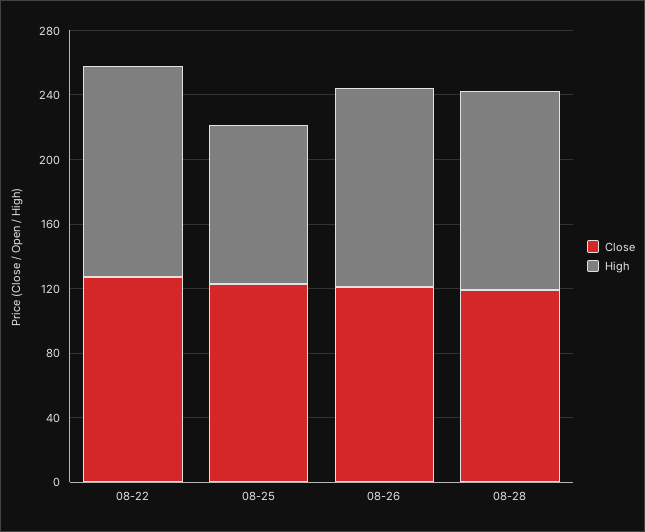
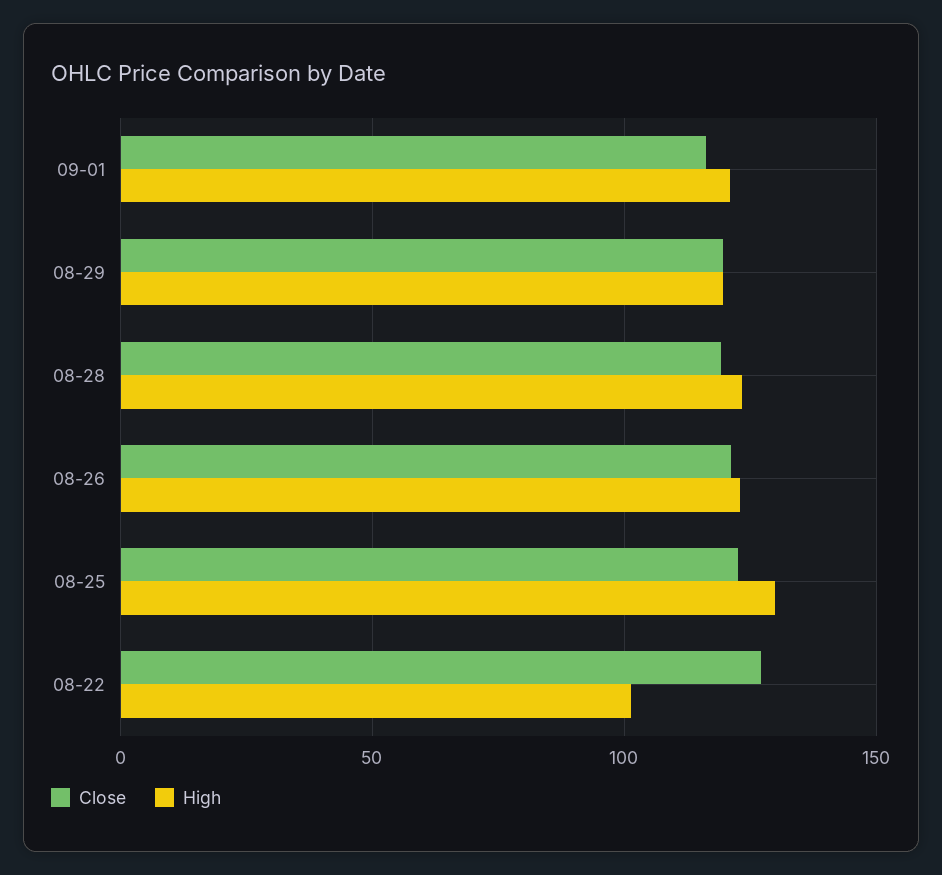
High, 08-22: 130 -> 100
High, 08-25: 100 -> 130
Close, 09-01: none -> 115
High, 09-01: none -> 120
Close, 08-29: none -> 120
High, 08-29: none -> 120

